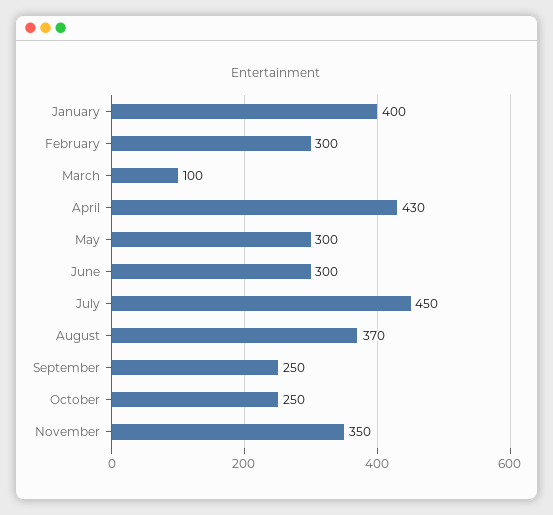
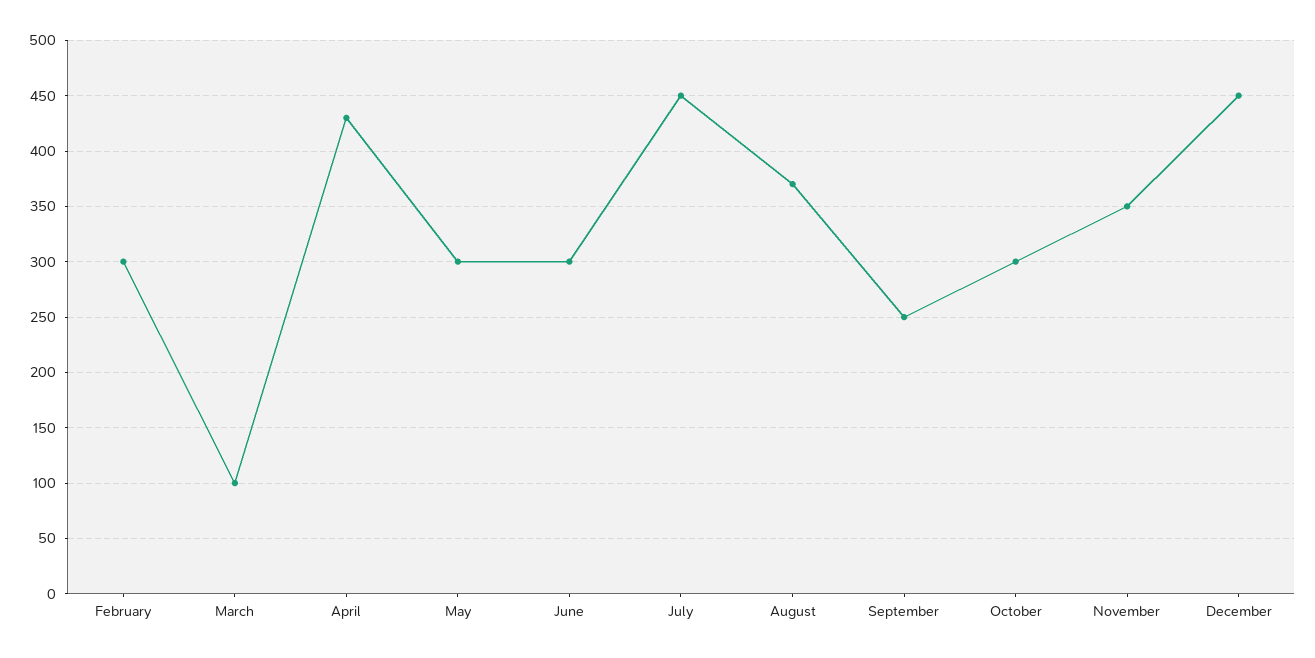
January: 400 -> none
October: 250 -> 300
December: none -> 450

